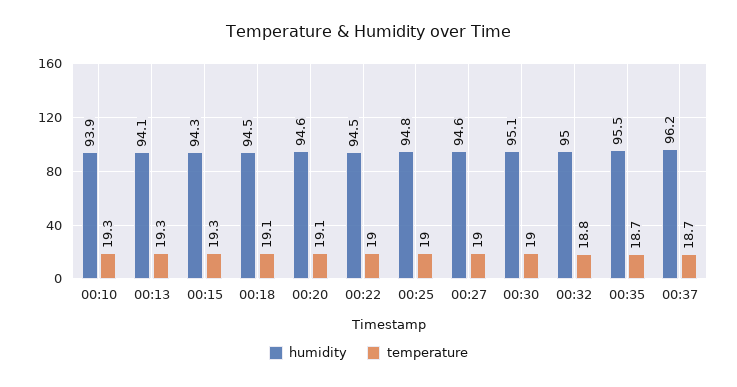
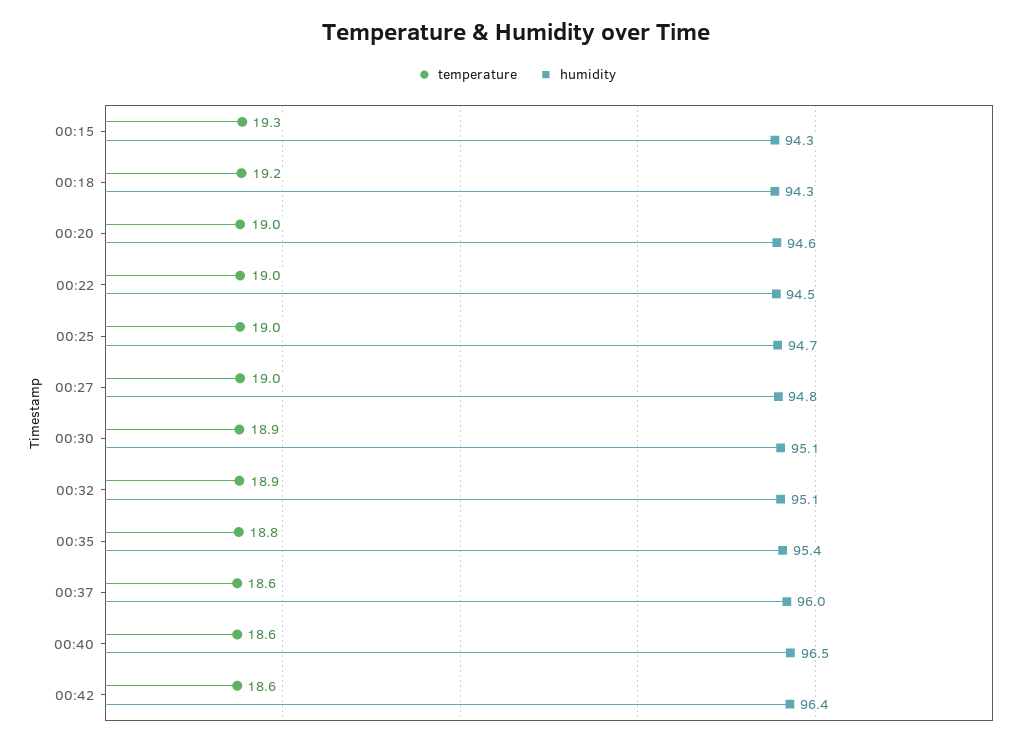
humidity, 00:10: 93.9 -> none
temperature, 00:10: 19.3 -> none
humidity, 00:13: 94.1 -> none
temperature, 00:13: 19.3 -> none
humidity, 00:18: 94.5 -> 94.3
temperature, 00:18: 19.1 -> 19.2
temperature, 00:20: 19.1 -> 19
humidity, 00:25: 94.8 -> 94.7
humidity, 00:27: 94.6 -> 94.8
temperature, 00:30: 19 -> 18.9
humidity, 00:32: 95 -> 95.1
temperature, 00:32: 18.8 -> 18.9
humidity, 00:35: 95.5 -> 95.4
temperature, 00:35: 18.7 -> 18.8
humidity, 00:37: 96.2 -> 96
temperature, 00:37: 18.7 -> 18.6
temperature, 00:40: none -> 18.6
humidity, 00:40: none -> 96.5
temperature, 00:42: none -> 18.6
humidity, 00:42: none -> 96.4

